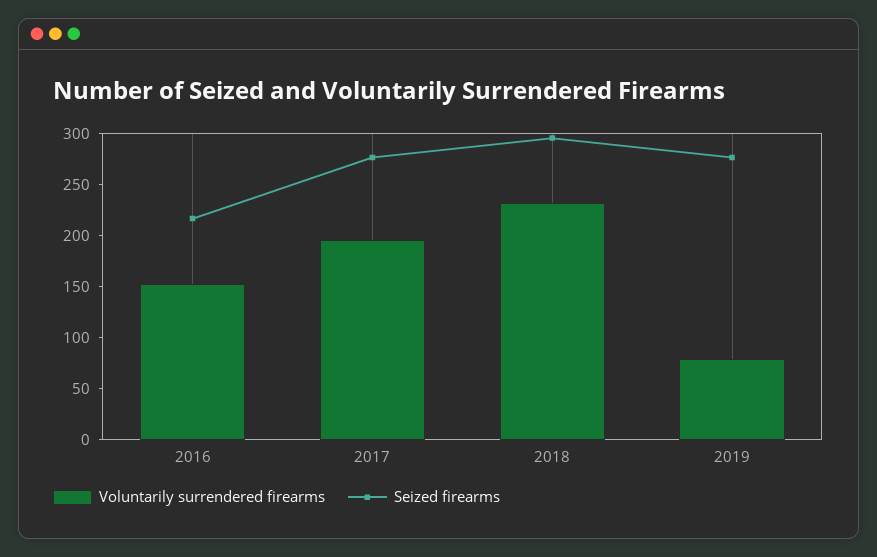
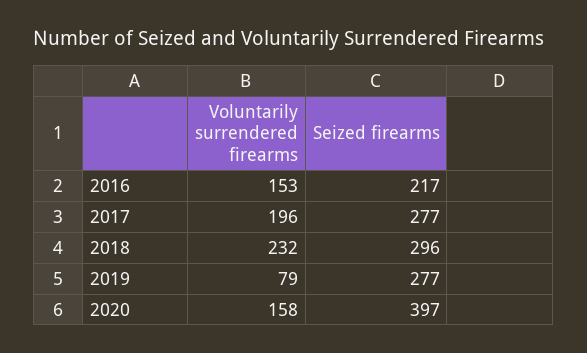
Voluntarily surrendered firearms, 2020: none -> 158
Seized firearms, 2020: none -> 397

